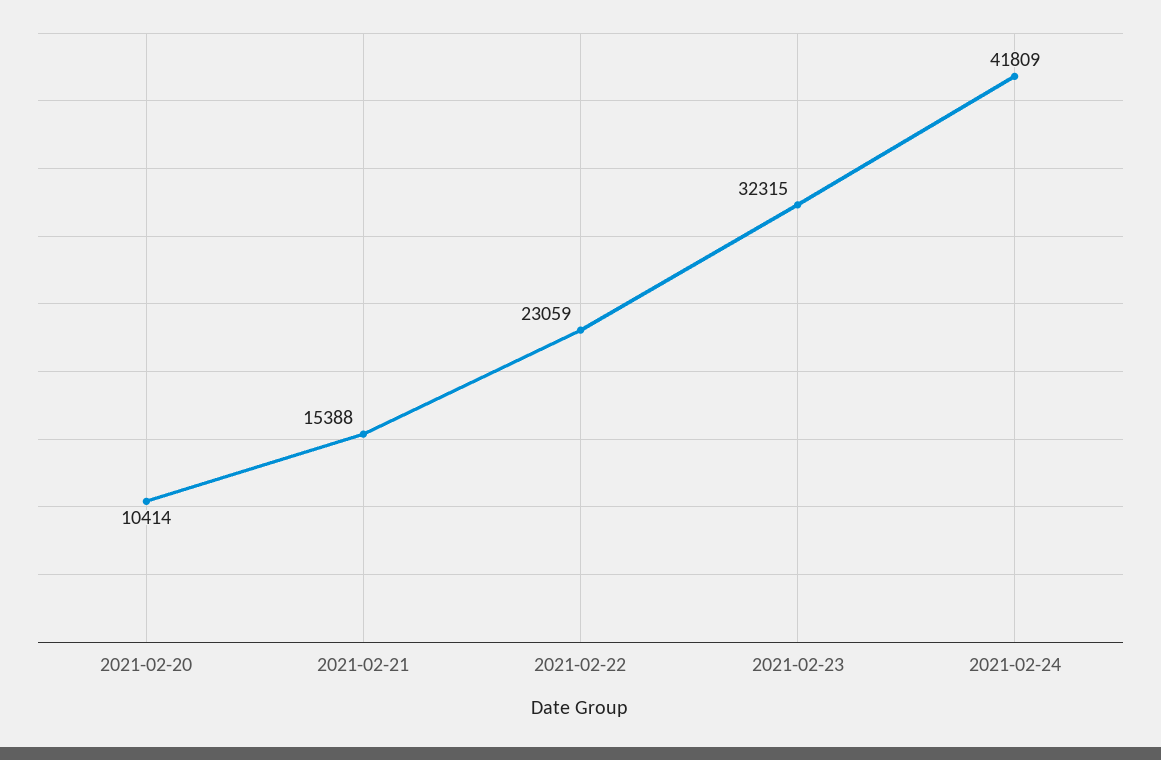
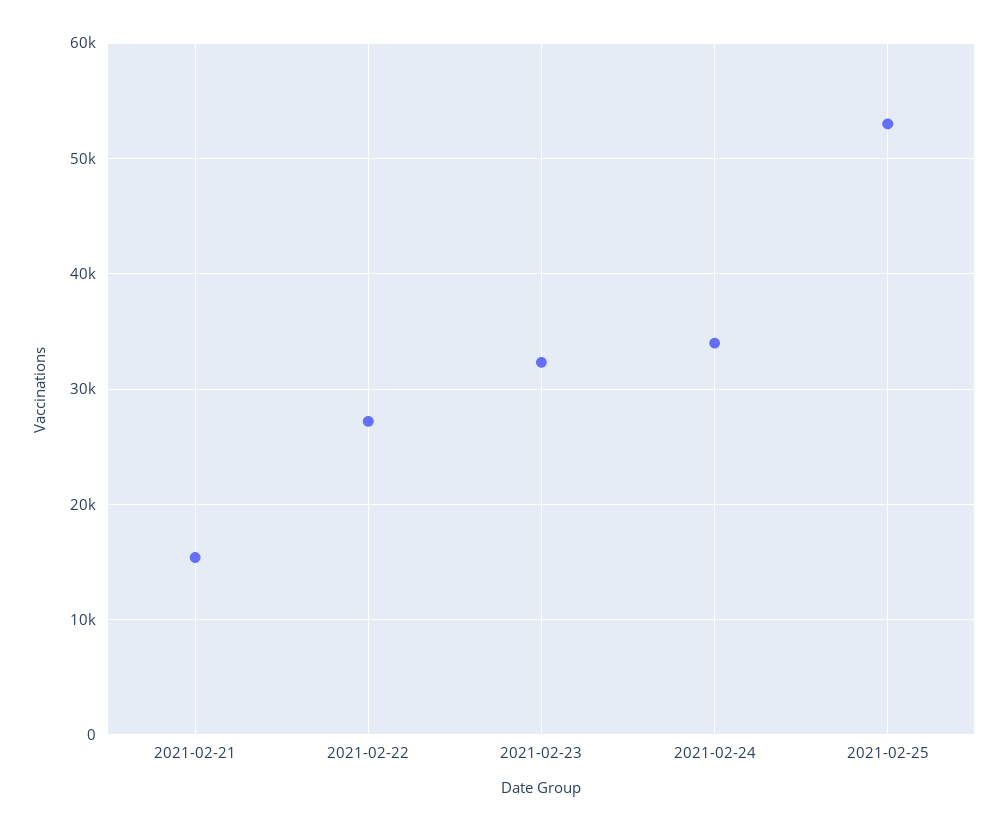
2021-02-20: 10414 -> none
2021-02-22: 23059 -> 27000
2021-02-24: 41809 -> 34000
2021-02-25: none -> 53000

